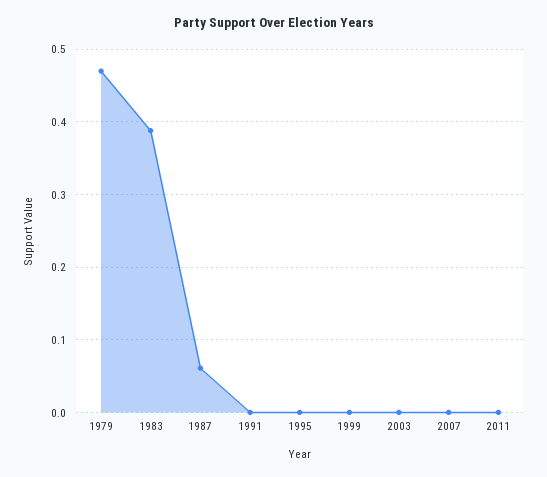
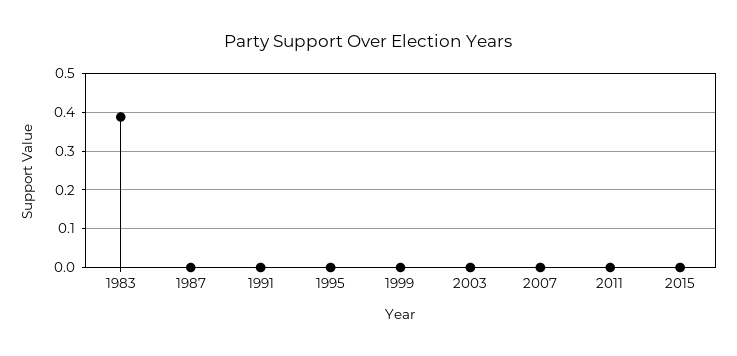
1979: 0.47 -> none
1987: 0.06 -> 0
2015: none -> 0

